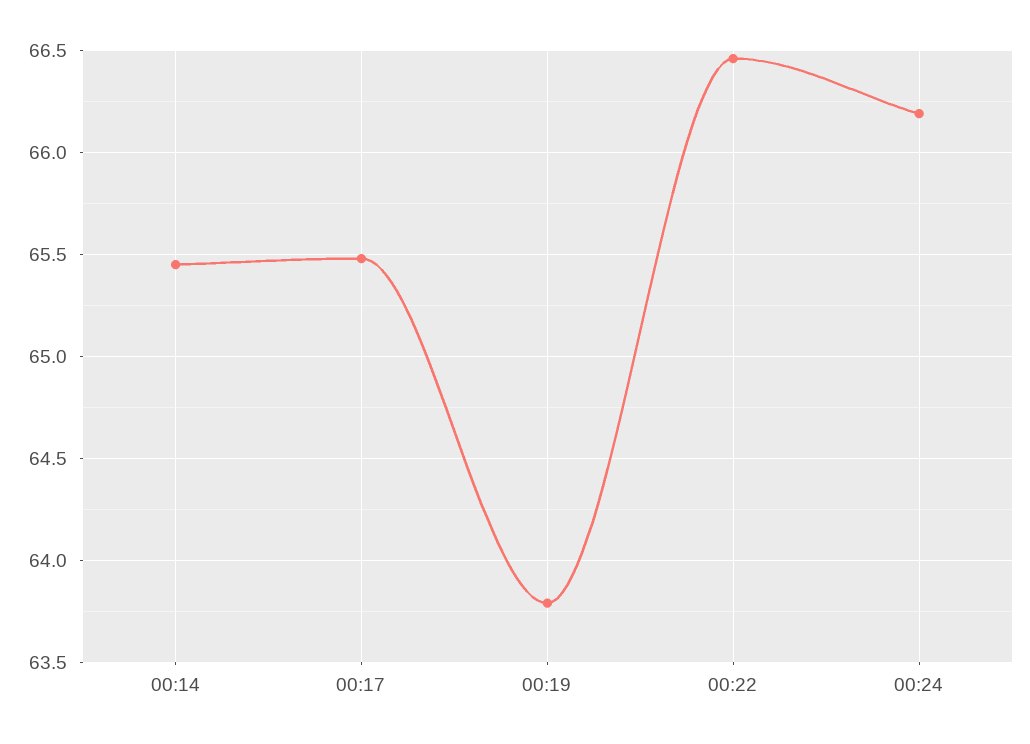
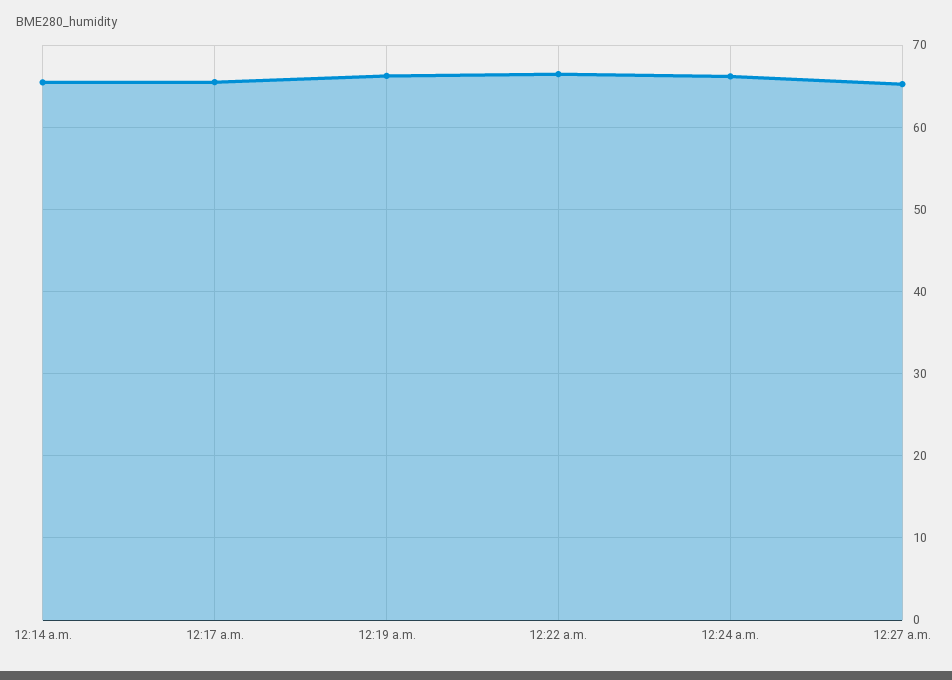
00:19: 63.8 -> 66
12:27 a.m.: none -> 65

